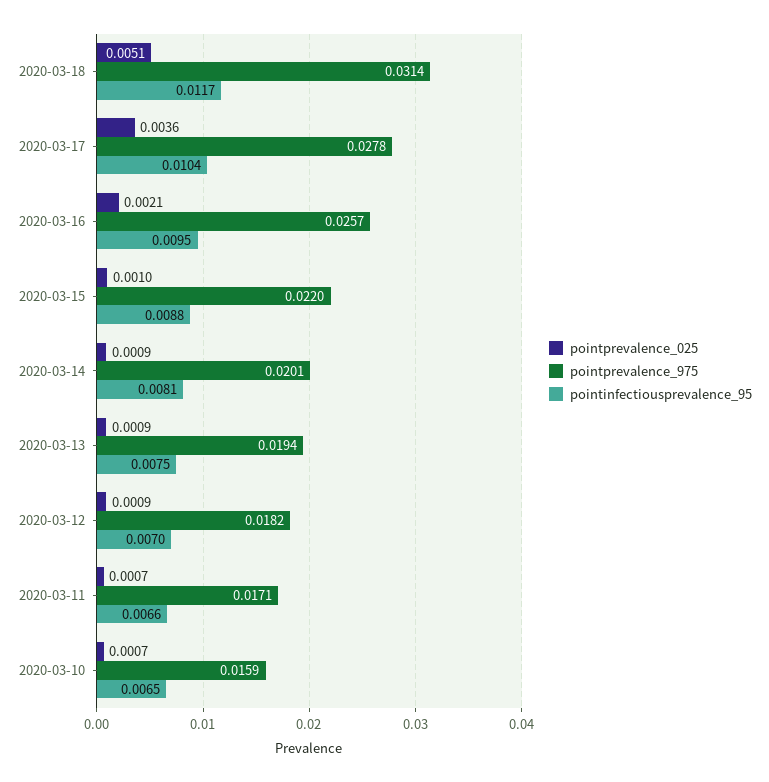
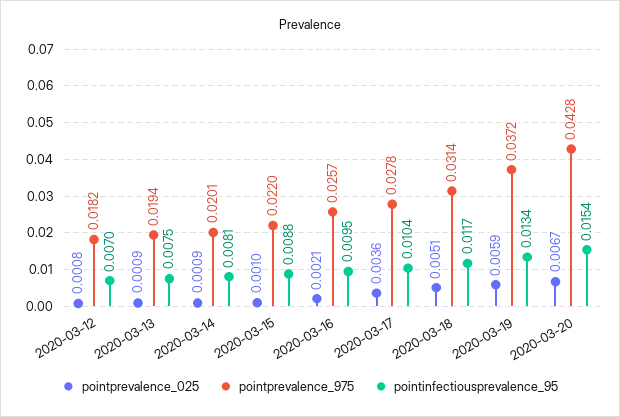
pointprevalence_025, 2020-03-12: 0.0009 -> 0.0008
pointprevalence_025, 2020-03-11: 0.0007 -> none
pointprevalence_975, 2020-03-11: 0.0171 -> none
pointinfectiousprevalence_95, 2020-03-11: 0.0066 -> none
pointprevalence_025, 2020-03-10: 0.0007 -> none
pointprevalence_975, 2020-03-10: 0.0159 -> none
pointinfectiousprevalence_95, 2020-03-10: 0.0065 -> none
pointprevalence_025, 2020-03-19: none -> 0.0059
pointprevalence_975, 2020-03-19: none -> 0.0372
pointinfectiousprevalence_95, 2020-03-19: none -> 0.0134
pointprevalence_025, 2020-03-20: none -> 0.0067
pointprevalence_975, 2020-03-20: none -> 0.0428
pointinfectiousprevalence_95, 2020-03-20: none -> 0.0154

